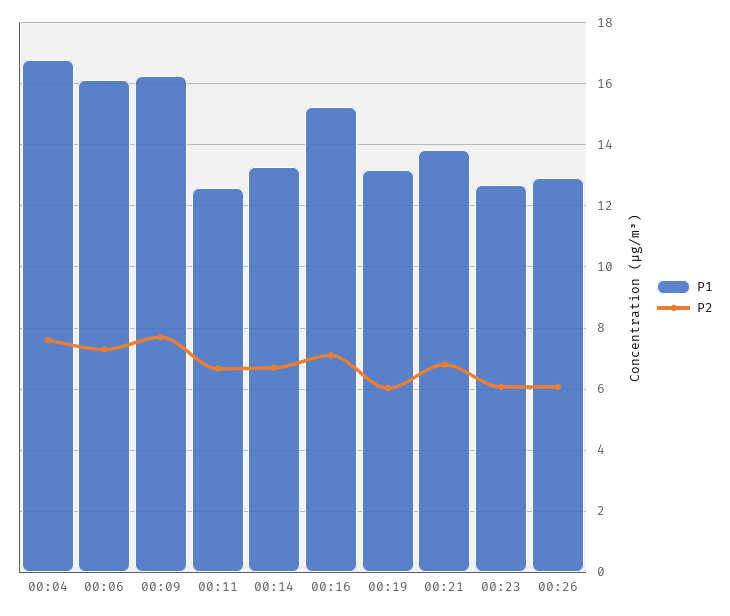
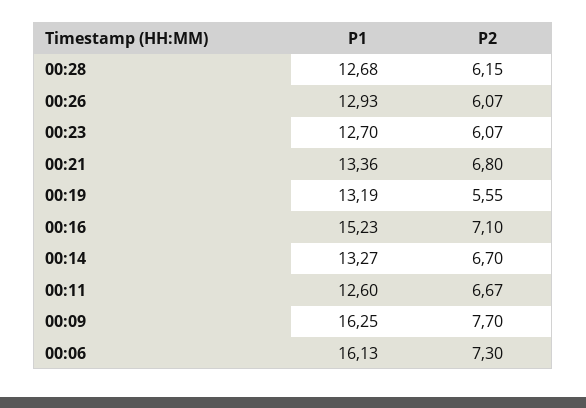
P1, 00:04: 16.8 -> none
P2, 00:04: 7.6 -> none
P2, 00:19: 6 -> 5.55
P1, 00:21: 13.8 -> 13.36
P1, 00:28: none -> 12.68
P2, 00:28: none -> 6.15

